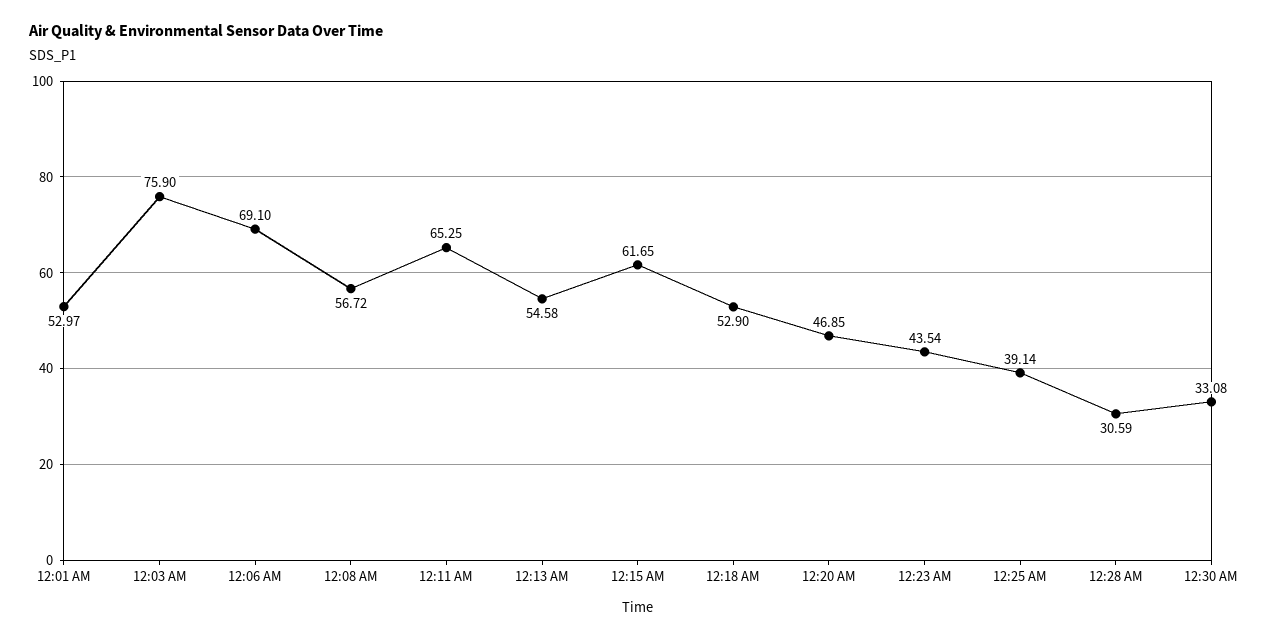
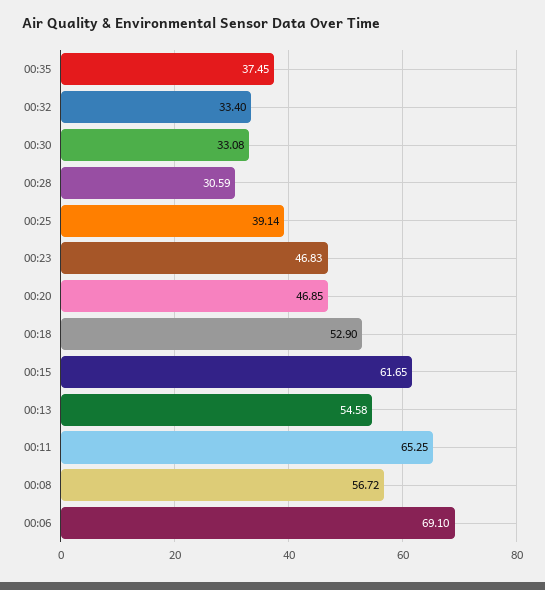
12:01 AM: 52.97 -> none
12:03 AM: 75.9 -> none
12:23 AM: 43.54 -> 46.83
00:35: none -> 37.45
00:32: none -> 33.4

